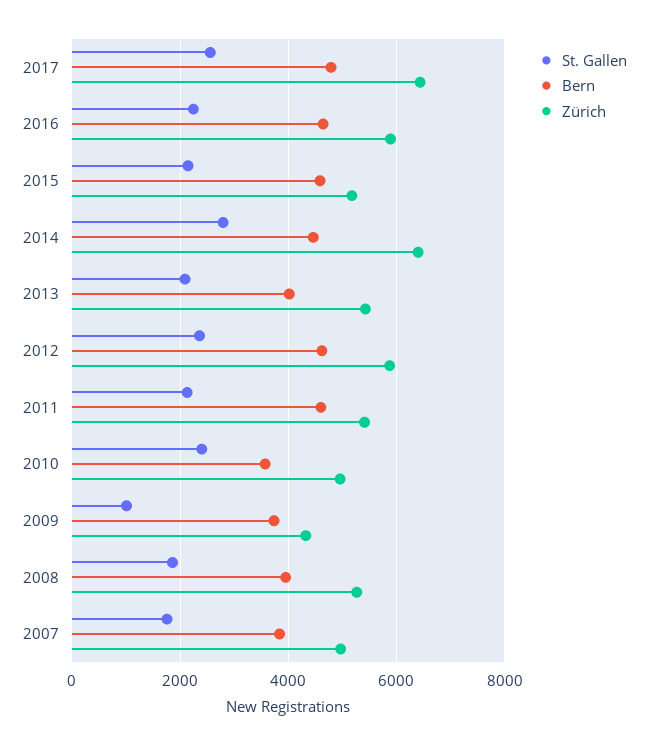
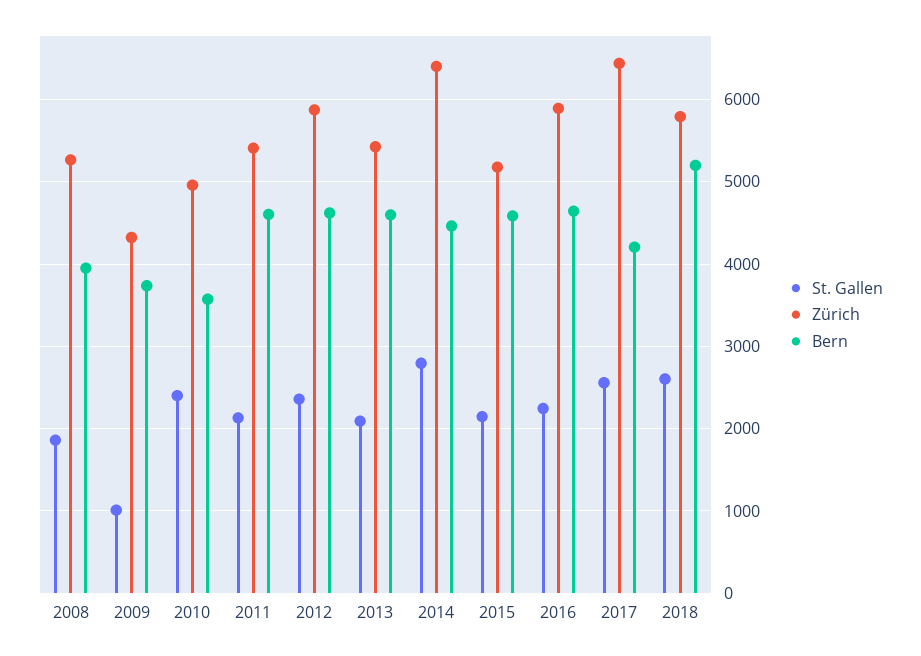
Bern, 2017: 4800 -> 4200
Bern, 2013: 4000 -> 4600
St. Gallen, 2007: 1800 -> none
Bern, 2007: 3800 -> none
Zürich, 2007: 5000 -> none
St. Gallen, 2018: none -> 2600
Zürich, 2018: none -> 5800
Bern, 2018: none -> 5200

